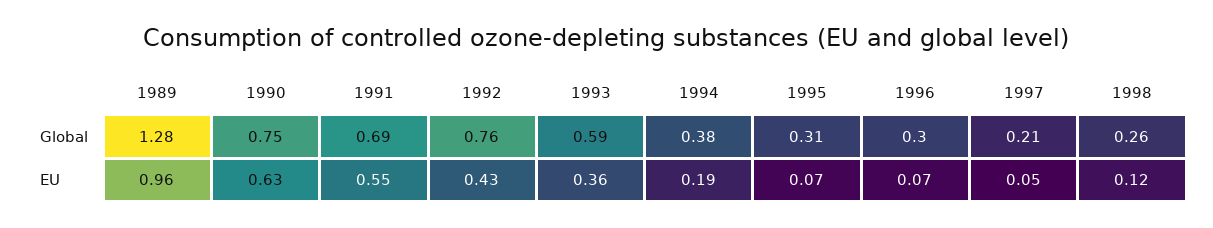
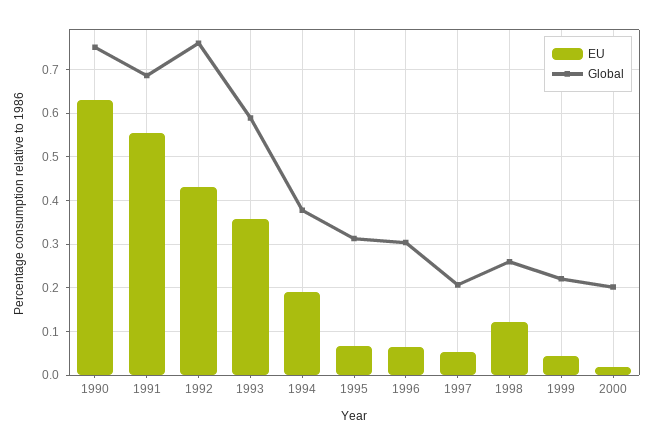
Global, 1989: 1.28 -> none
EU, 1989: 0.96 -> none
EU, 1999: none -> 0.04
Global, 1999: none -> 0.22
EU, 2000: none -> 0.02
Global, 2000: none -> 0.2

